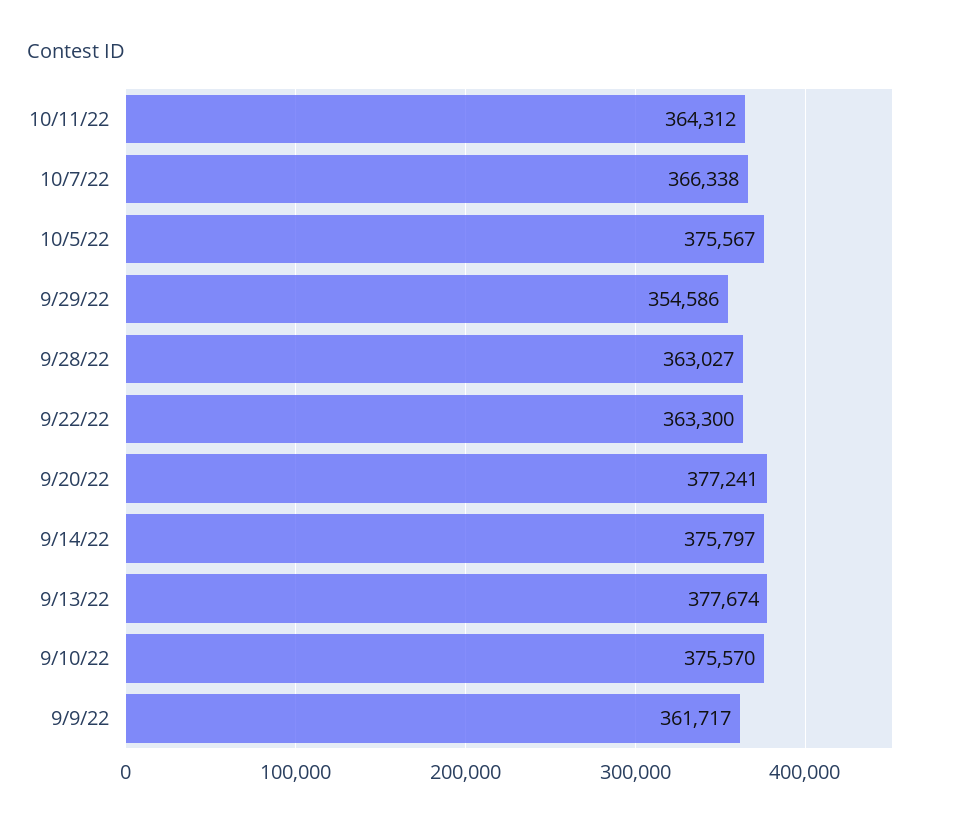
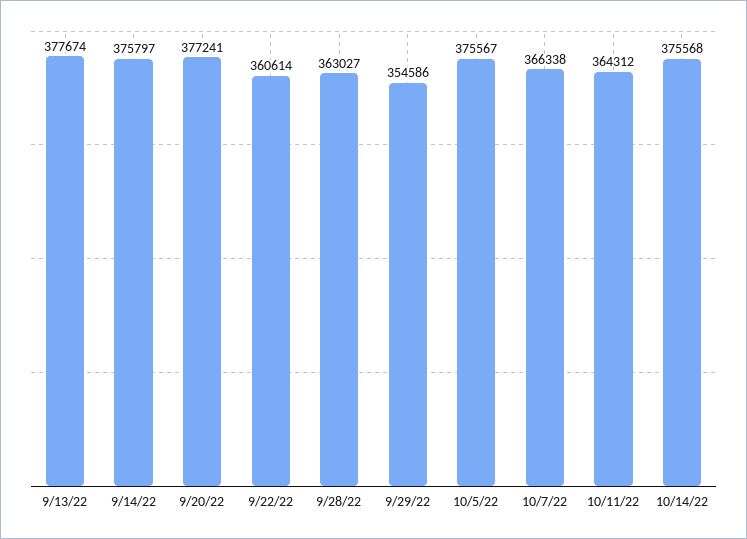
9/22/22: 363300 -> 360614
9/10/22: 375570 -> none
9/9/22: 361717 -> none
10/14/22: none -> 375568

